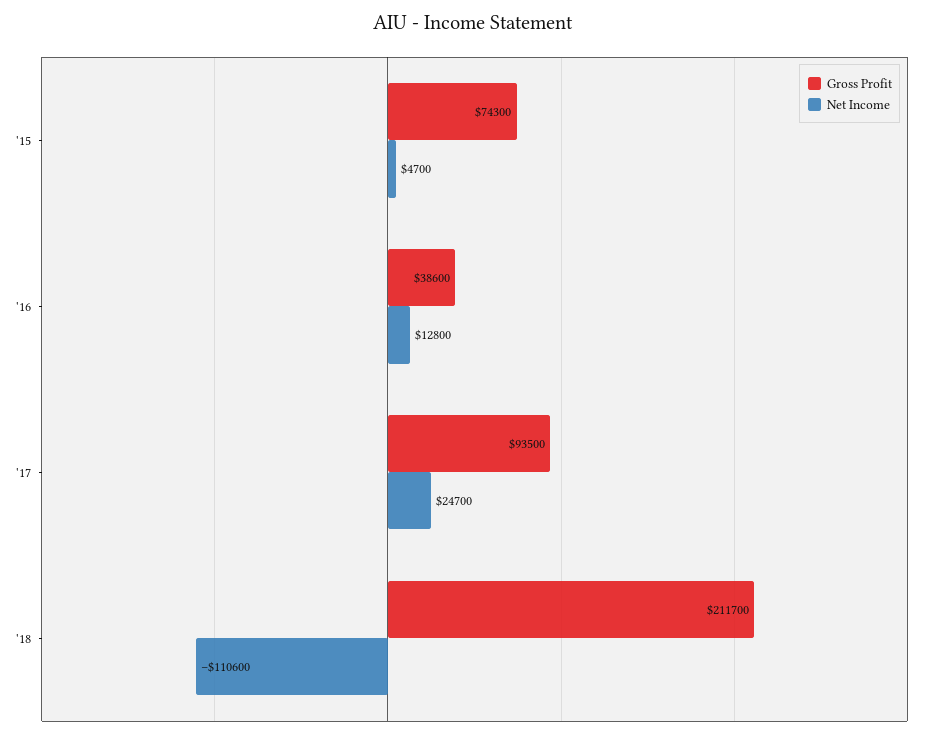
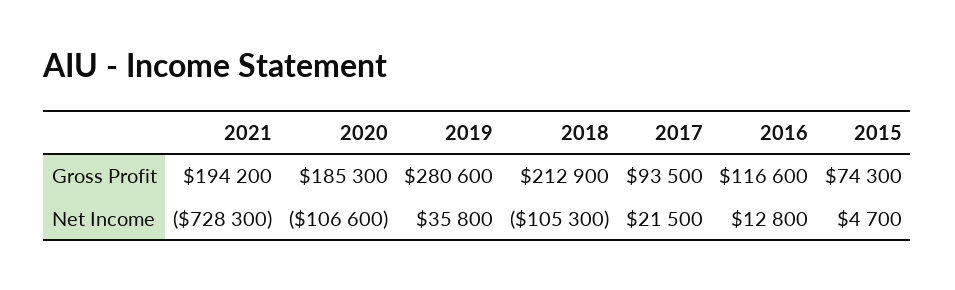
Gross Profit, '16: 38600 -> 116600
Net Income, '17: 24700 -> 21500
Gross Profit, '18: 211700 -> 212900
Net Income, '18: -110600 -> -105300
Gross Profit, 2021: none -> 194200
Gross Profit, 2020: none -> 185300
Gross Profit, 2019: none -> 280600
Net Income, 2021: none -> -728300
Net Income, 2020: none -> -106600
Net Income, 2019: none -> 35800

